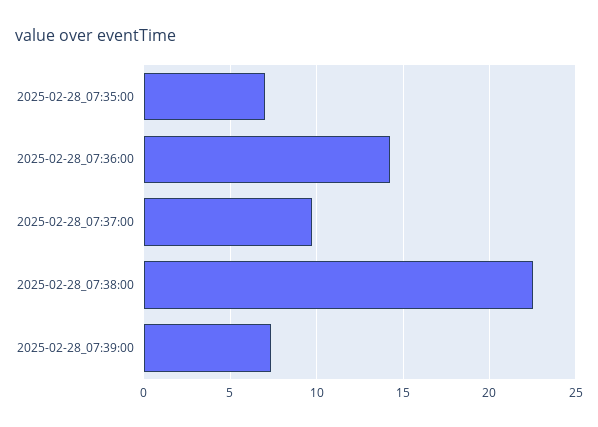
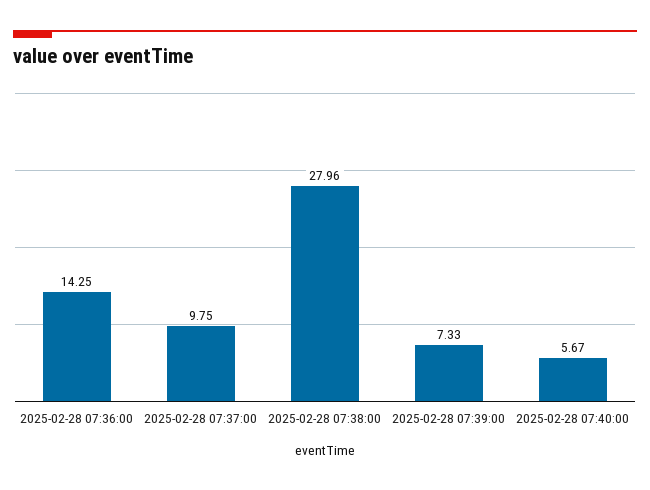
2025-02-28_07:35:00: 7 -> none
2025-02-28_07:38:00: 22.5 -> 27.96
2025-02-28 07:40:00: none -> 5.67

